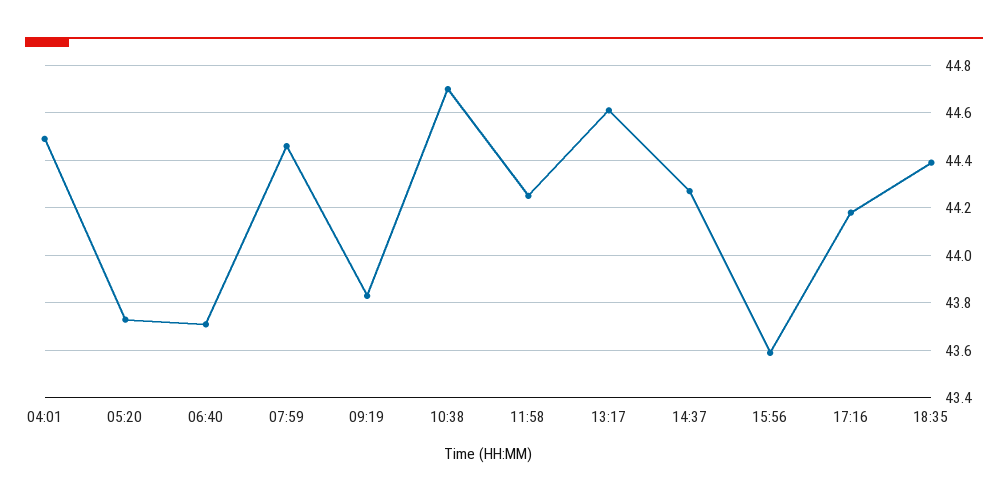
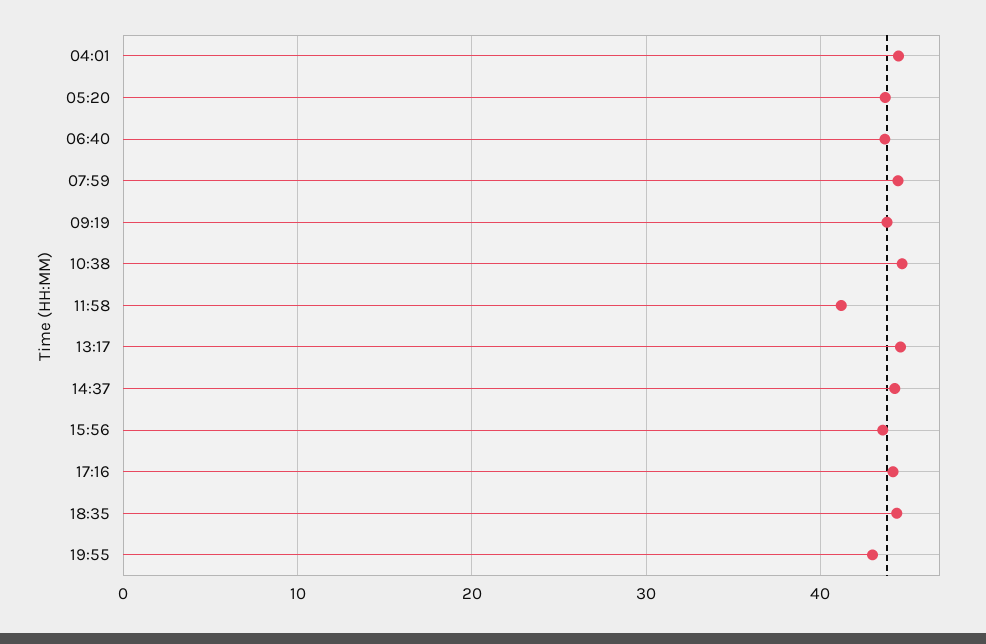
11:58: 44.25 -> 41
19:55: none -> 43

